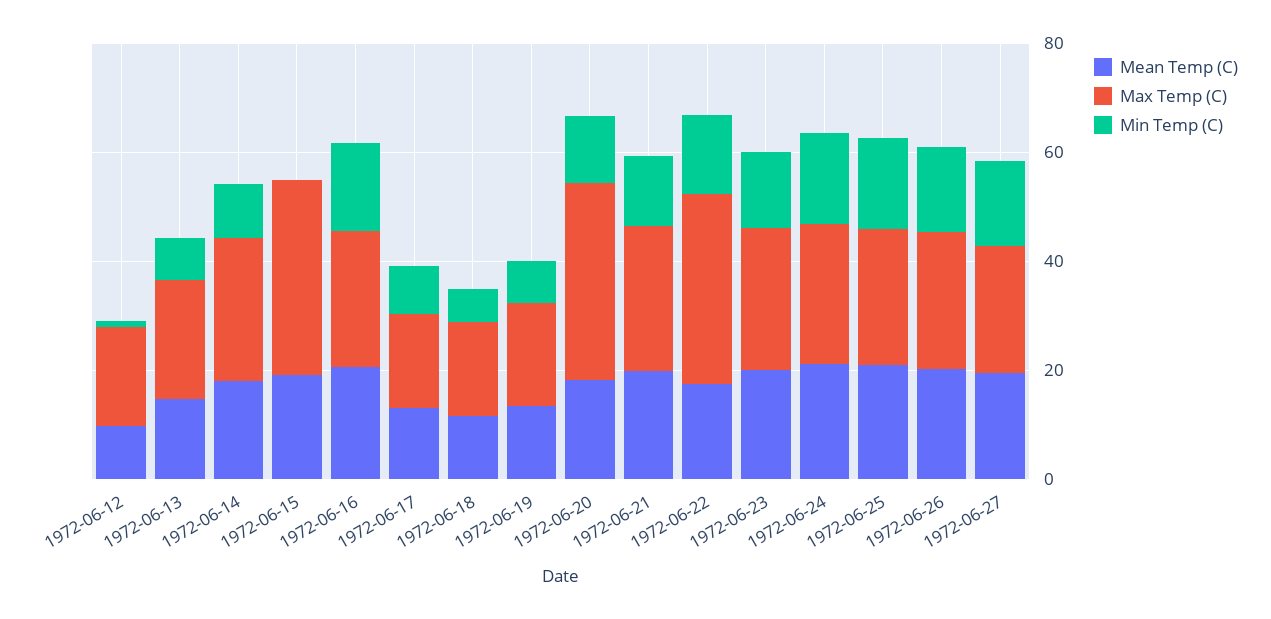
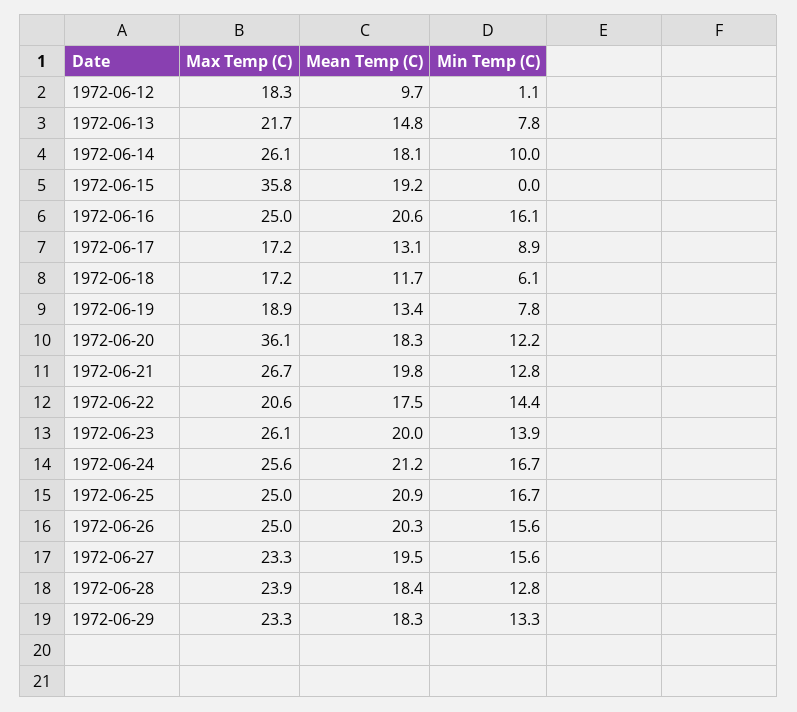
Max Temp (C), 1972-06-22: 35 -> 20.6
Max Temp (C), 1972-06-28: none -> 23.9
Mean Temp (C), 1972-06-28: none -> 18.4
Min Temp (C), 1972-06-28: none -> 12.8
Max Temp (C), 1972-06-29: none -> 23.3
Mean Temp (C), 1972-06-29: none -> 18.3
Min Temp (C), 1972-06-29: none -> 13.3

